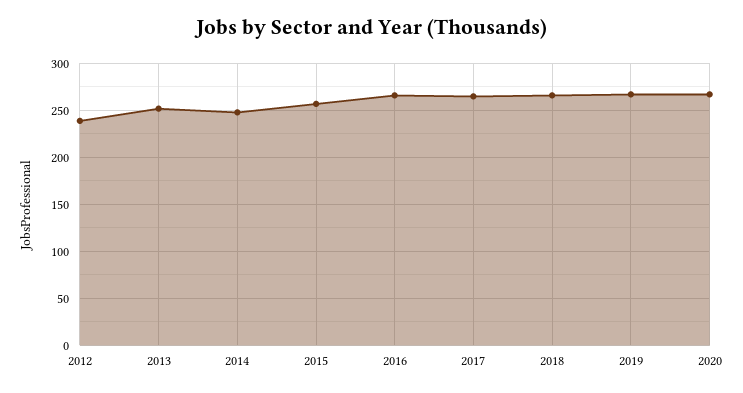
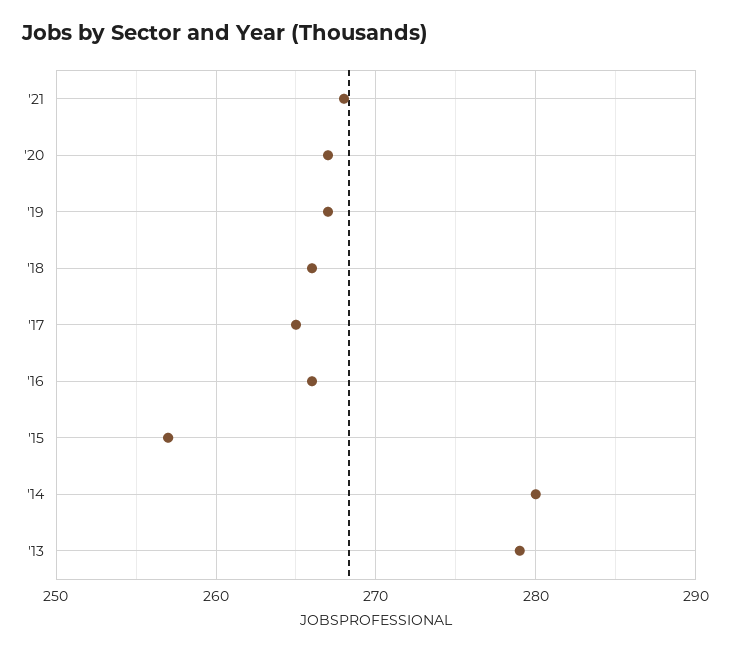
2012: 240 -> none
2013: 250 -> 279
2014: 250 -> 280
'21: none -> 268

